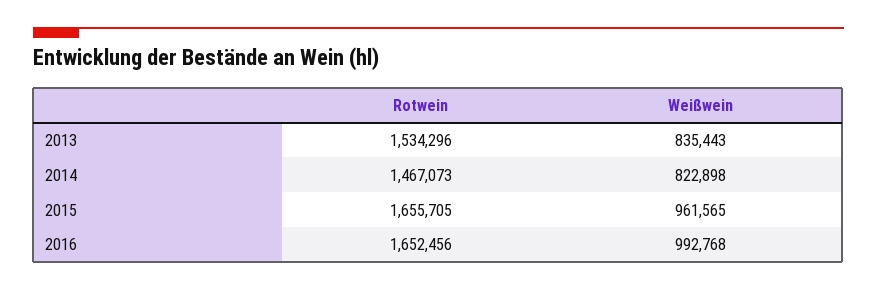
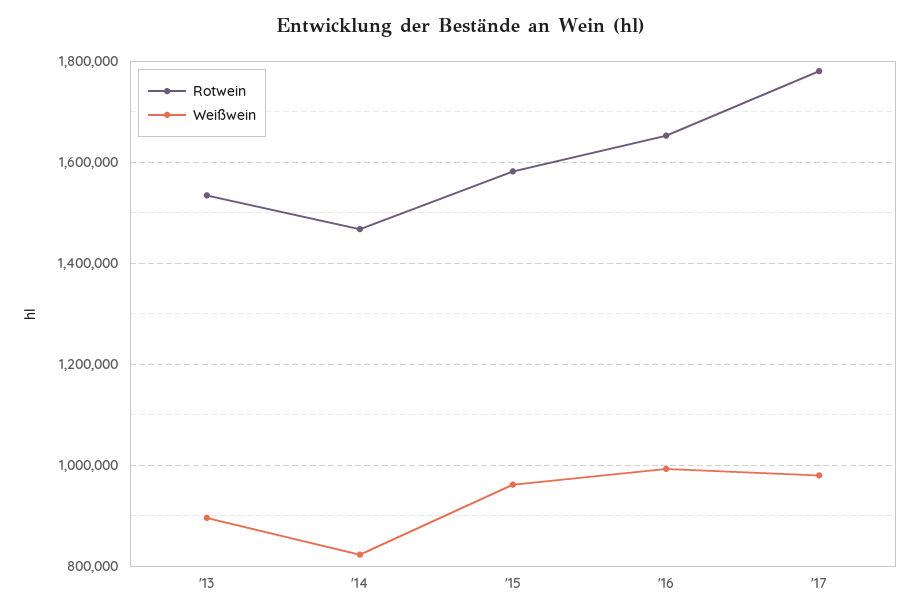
Weißwein, 2013: 835443 -> 900000
Rotwein, 2015: 1655705 -> 1580000
Rotwein, '17: none -> 1780000
Weißwein, '17: none -> 980000

